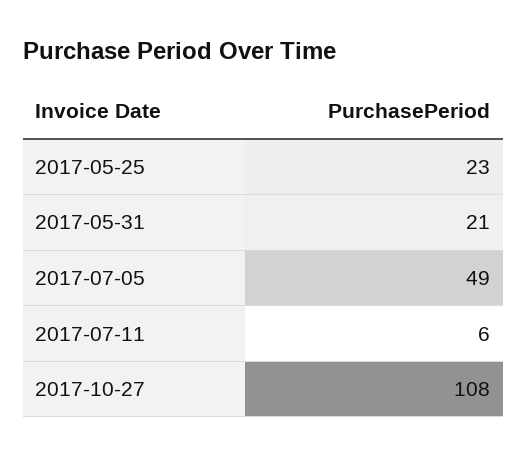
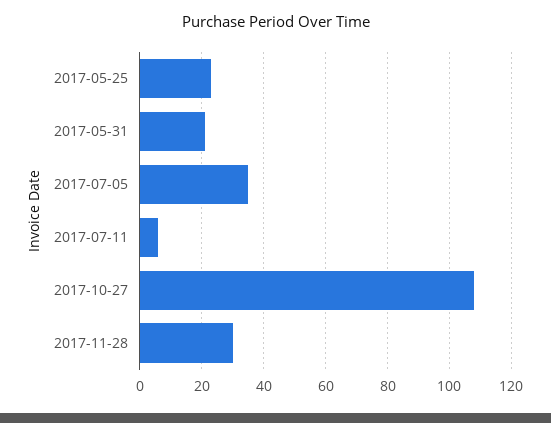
2017-07-05: 49 -> 35
2017-11-28: none -> 30

